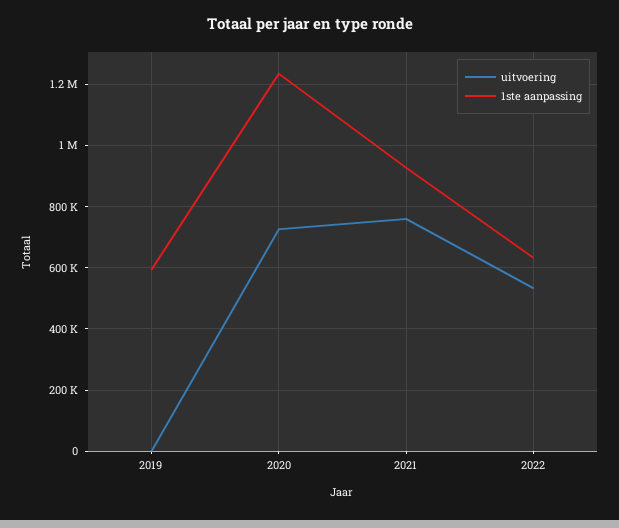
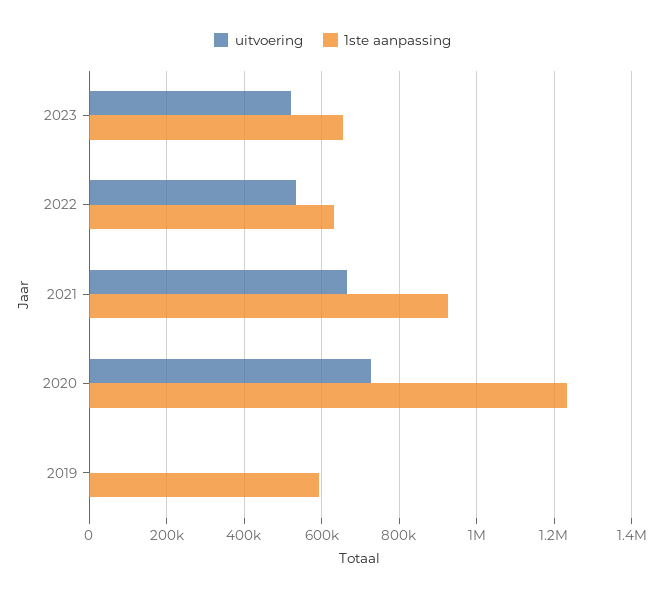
uitvoering, 2021: 760000 -> 660000
uitvoering, 2023: none -> 520000
1ste aanpassing, 2023: none -> 660000

